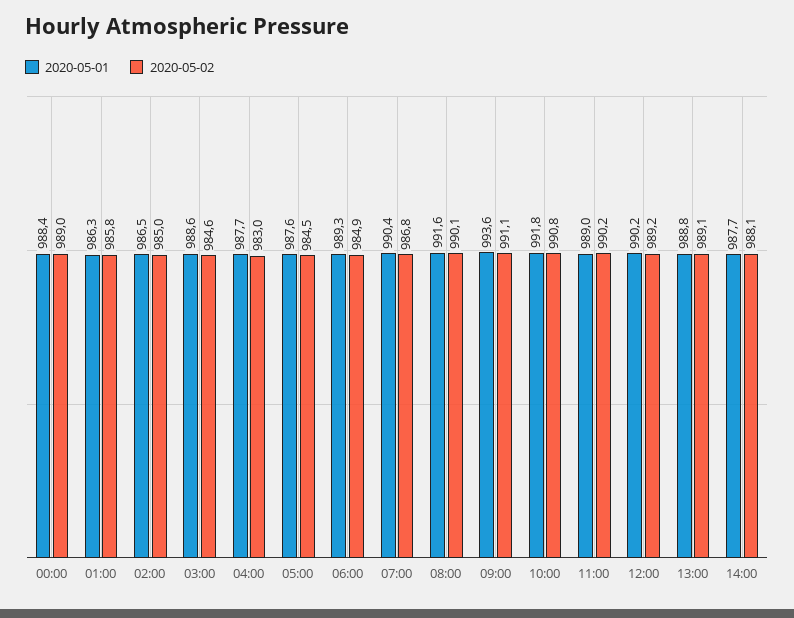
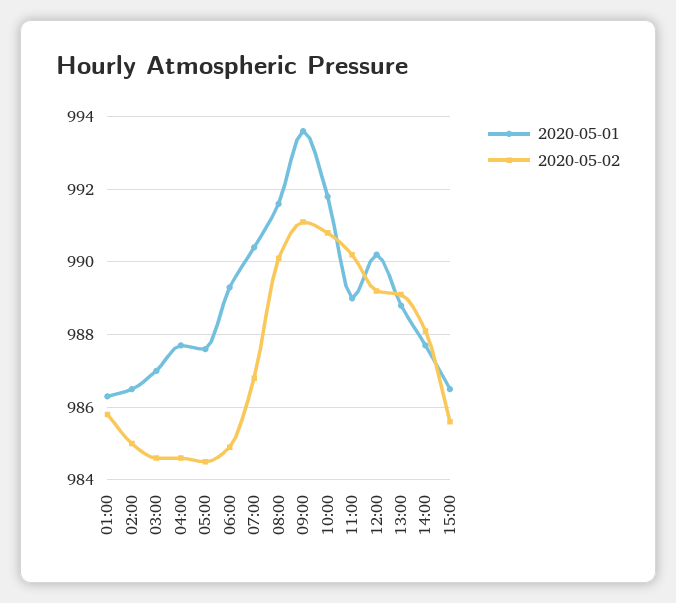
2020-05-01, 00:00: 988.4 -> none
2020-05-02, 00:00: 989 -> none
2020-05-01, 03:00: 988.6 -> 987
2020-05-02, 04:00: 983 -> 984.5
2020-05-01, 15:00: none -> 986.5
2020-05-02, 15:00: none -> 985.5

